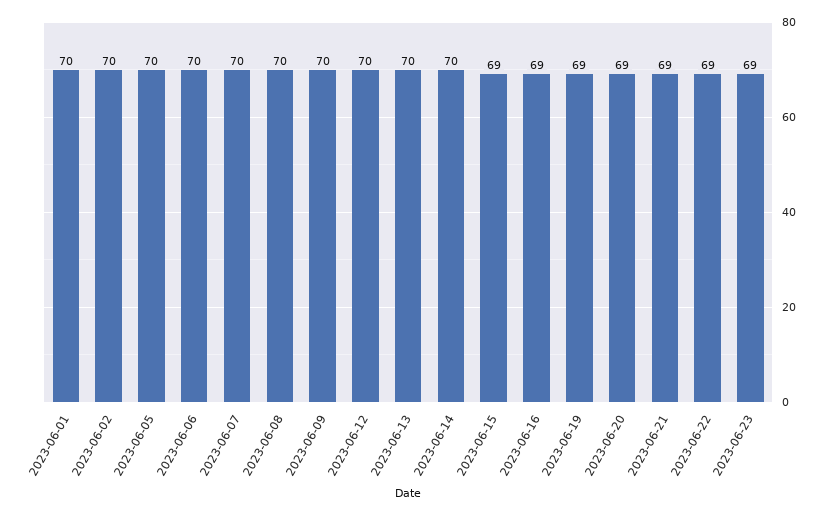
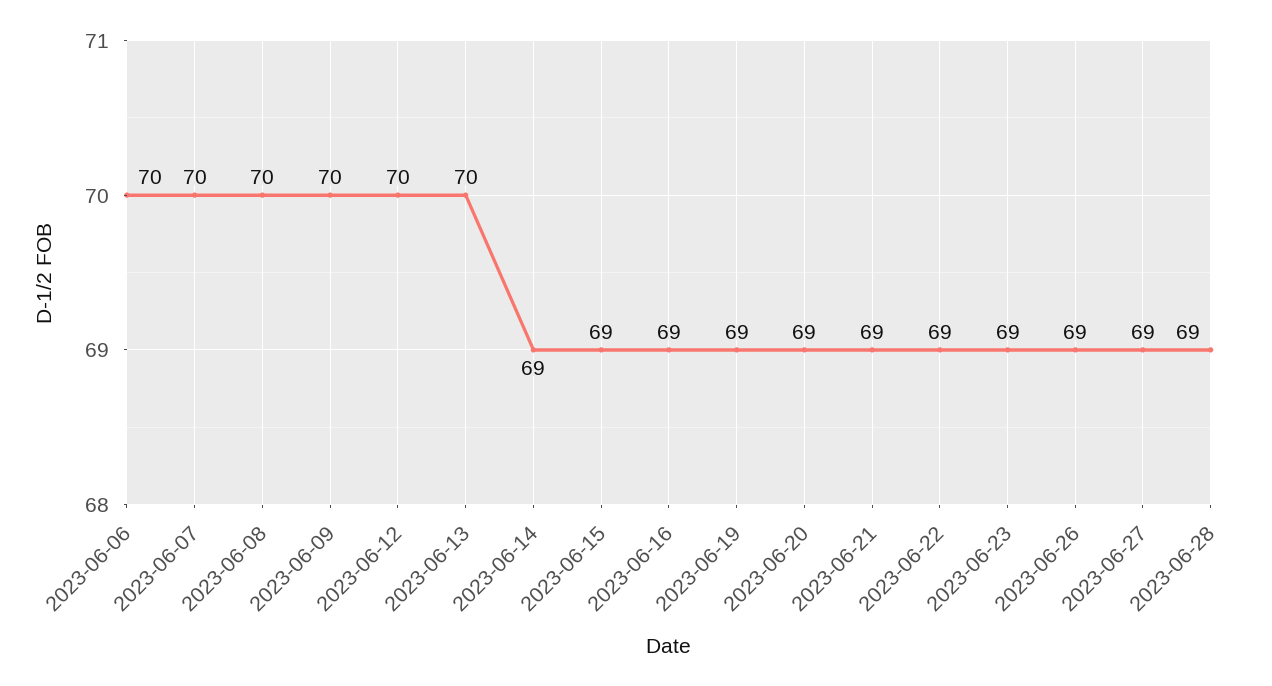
2023-06-01: 70 -> none
2023-06-02: 70 -> none
2023-06-05: 70 -> none
2023-06-14: 70 -> 69
2023-06-26: none -> 69
2023-06-27: none -> 69
2023-06-28: none -> 69

